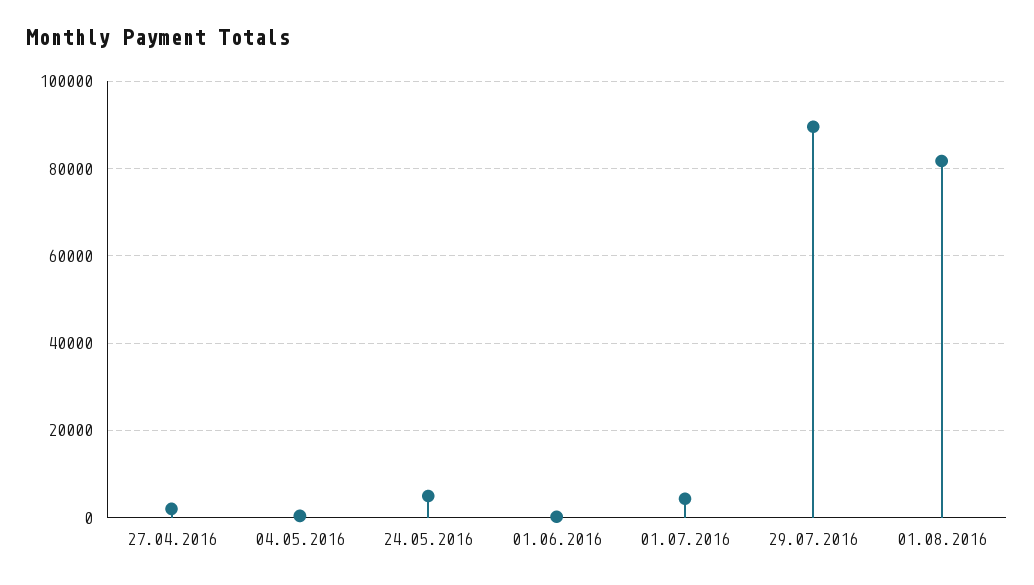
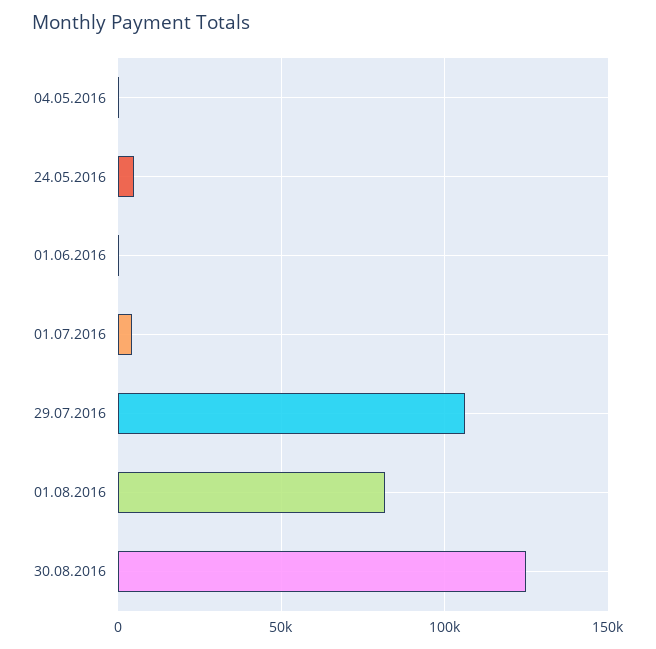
27.04.2016: 2000 -> none
29.07.2016: 90000 -> 105000
30.08.2016: none -> 125000

